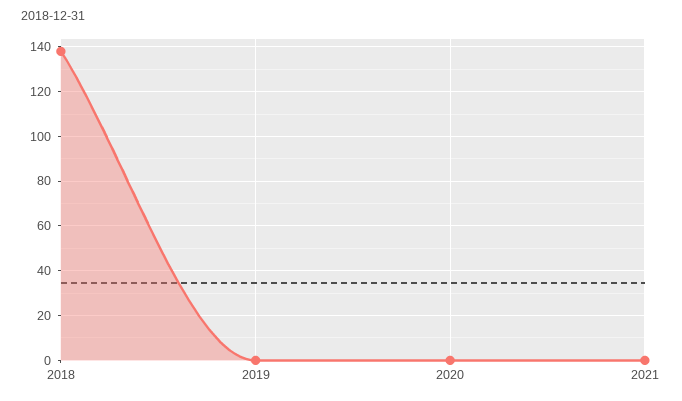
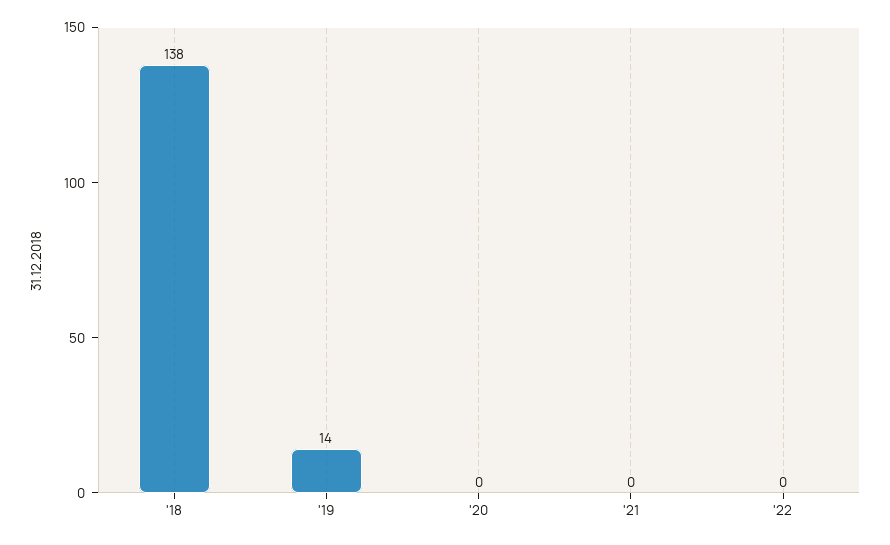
2019: 0 -> 14
'22: none -> 0

